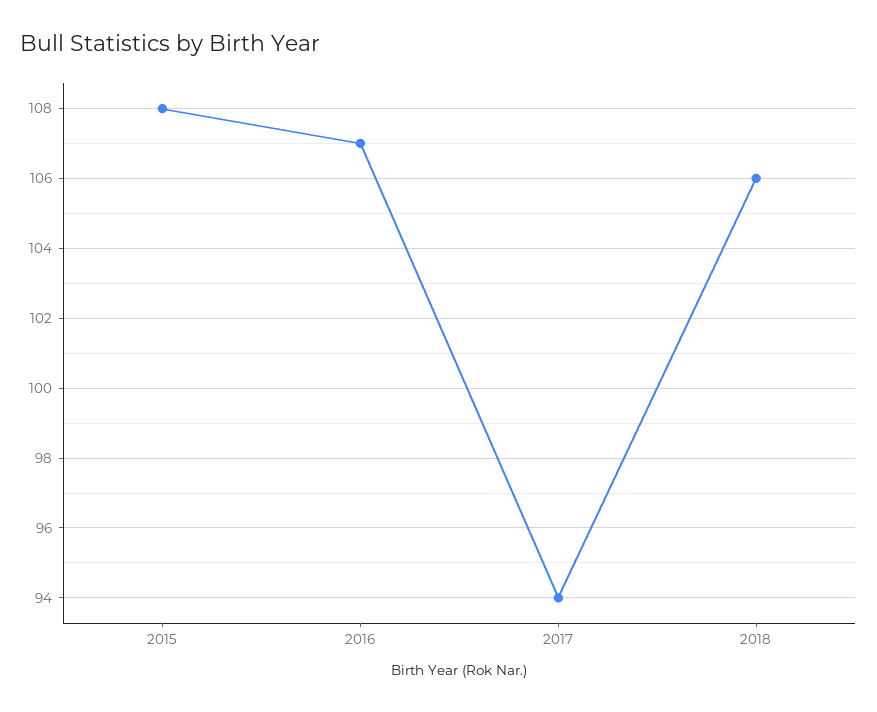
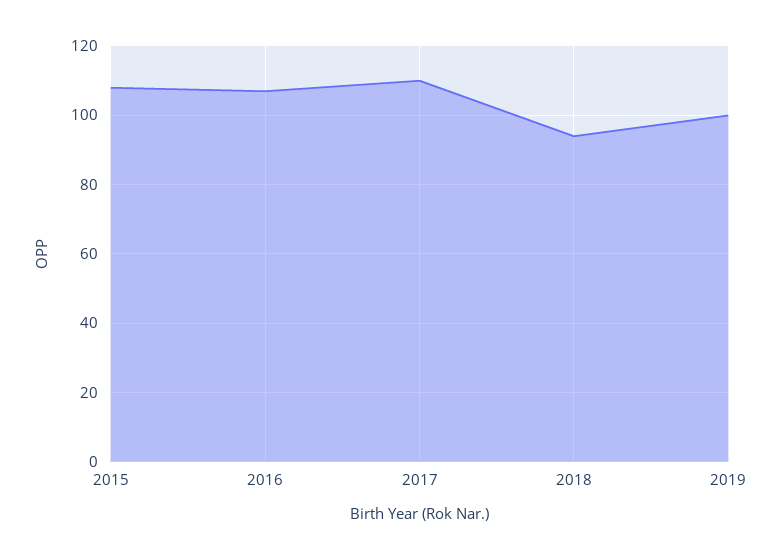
2017: 94 -> 110
2018: 106 -> 95
2019: none -> 100

